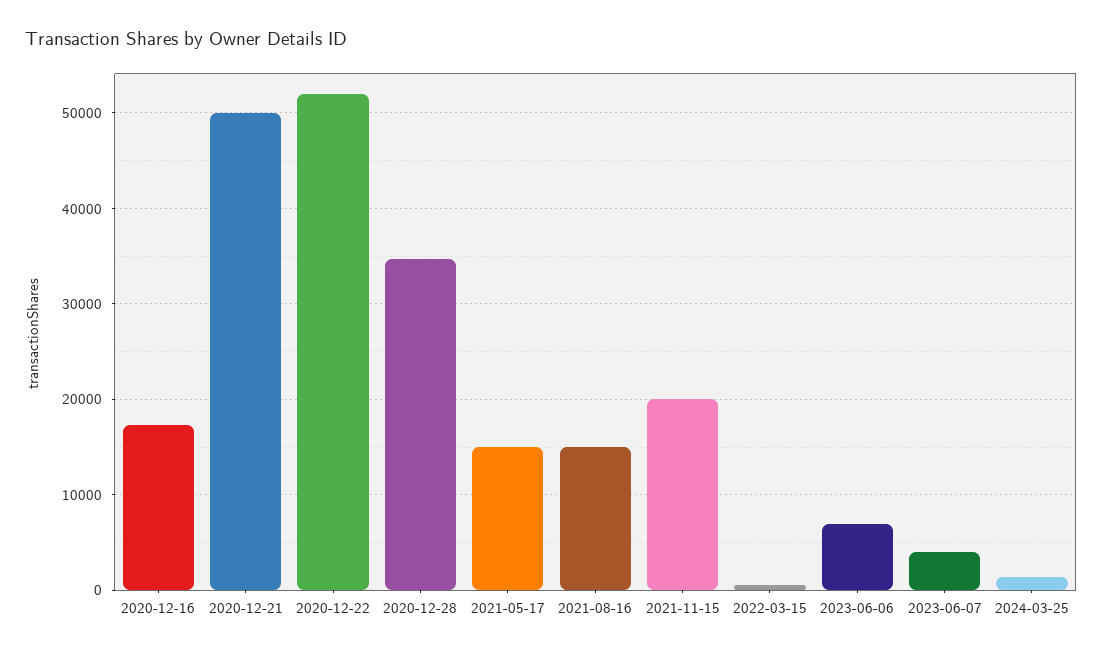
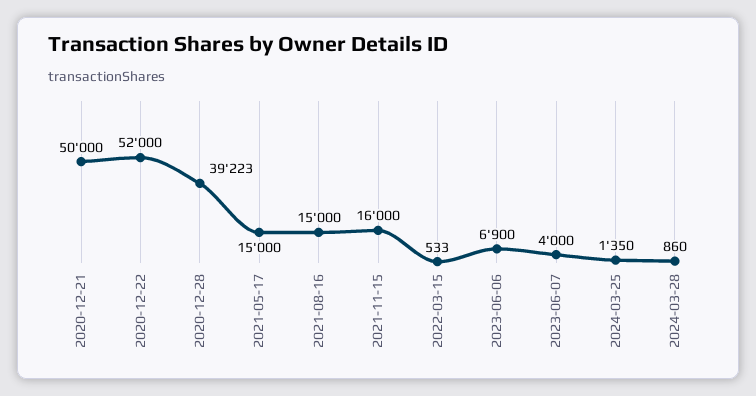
2020-12-16: 17000 -> none
2020-12-28: 35000 -> 39223
2021-11-15: 20000 -> 16000
2024-03-28: none -> 860

